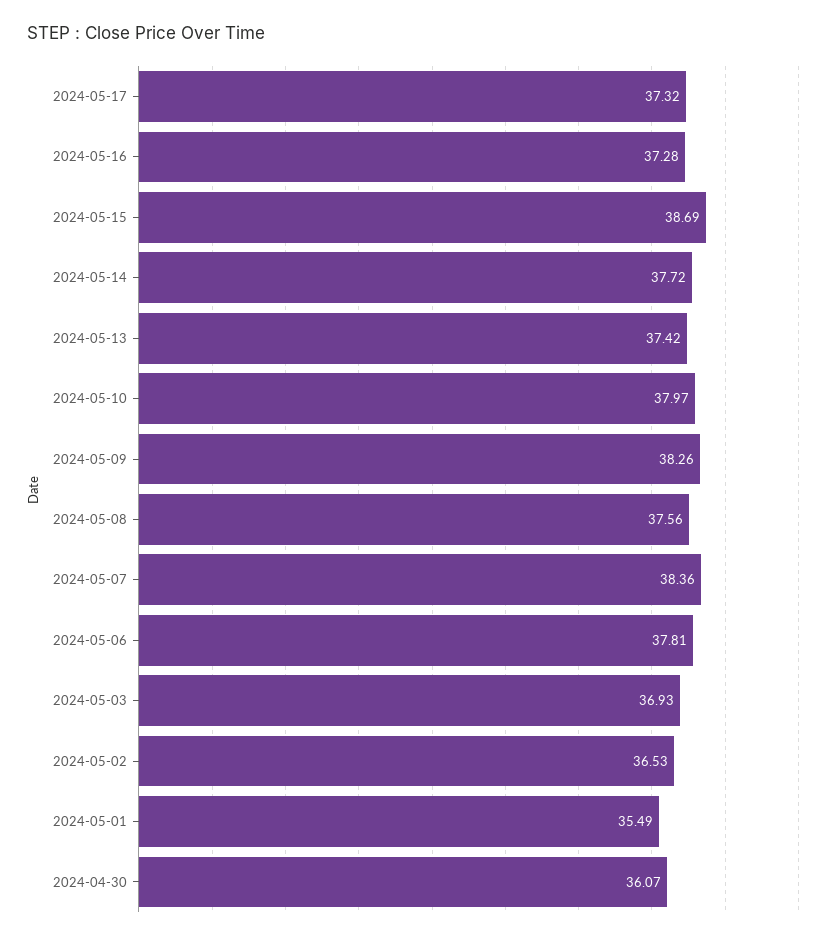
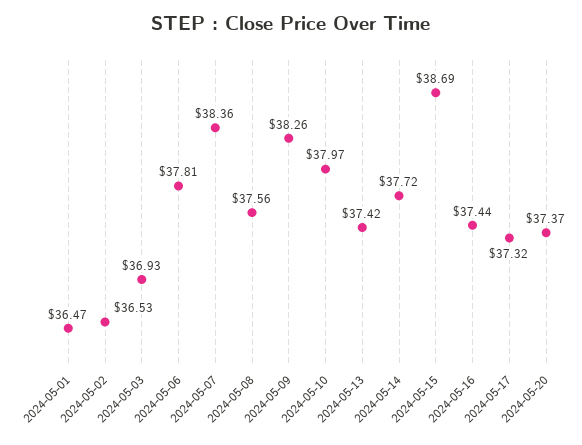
2024-05-16: 37.28 -> 37.44
2024-05-01: 35.49 -> 36.47
2024-04-30: 36.07 -> none
2024-05-20: none -> 37.37

